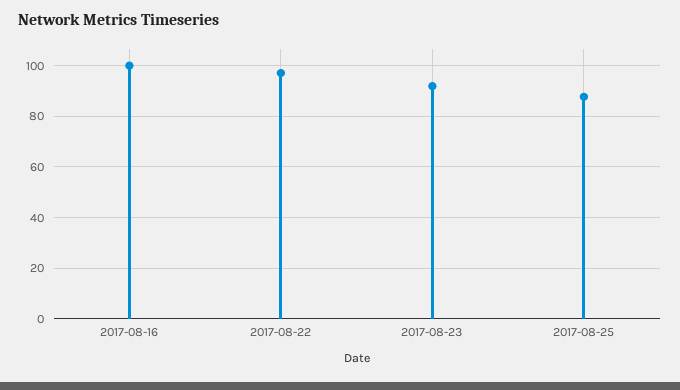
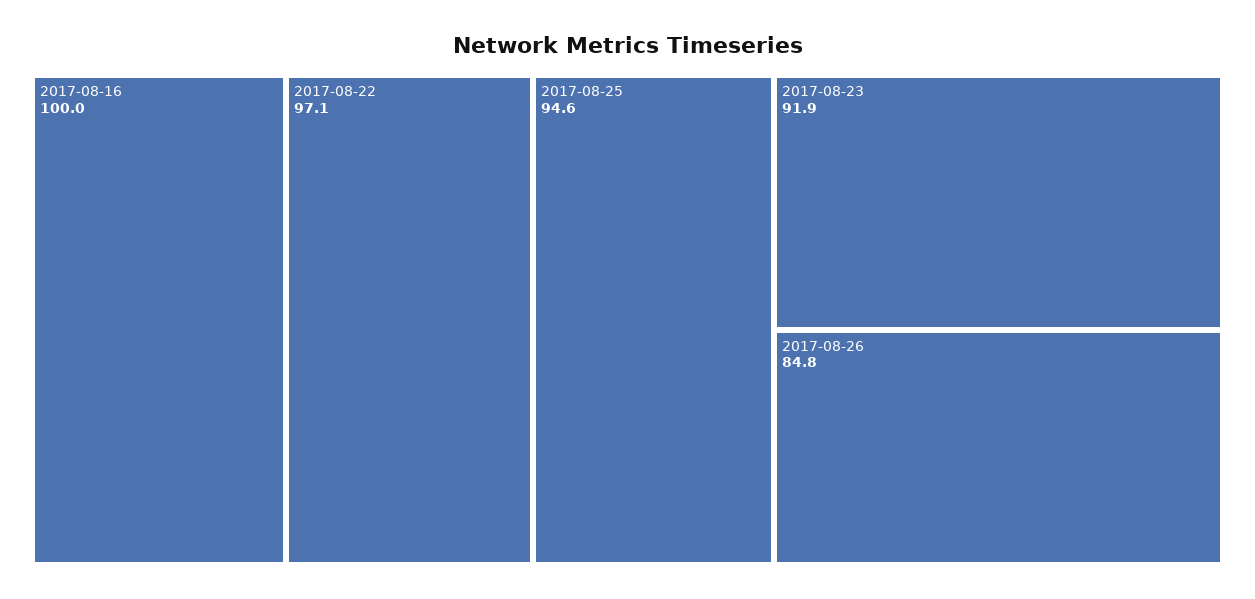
2017-08-25: 87.5 -> 94.6
2017-08-26: none -> 84.8

